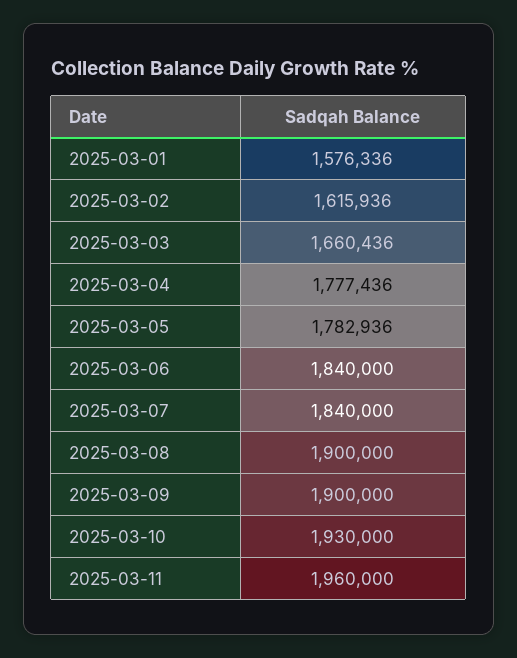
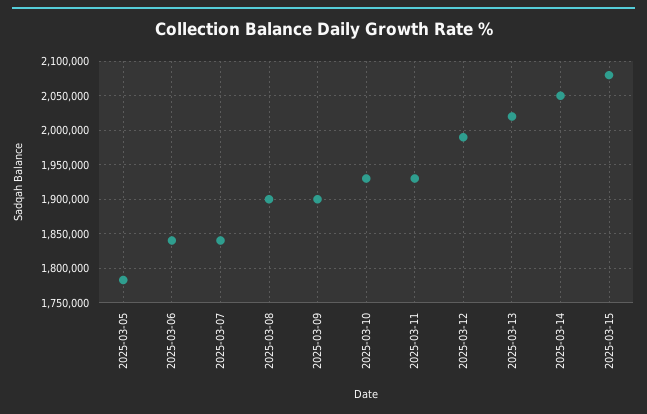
2025-03-01: 1576336 -> none
2025-03-02: 1615936 -> none
2025-03-03: 1660436 -> none
2025-03-04: 1777436 -> none
2025-03-11: 1960000 -> 1930000
2025-03-12: none -> 1990000
2025-03-13: none -> 2020000
2025-03-14: none -> 2050000
2025-03-15: none -> 2080000

